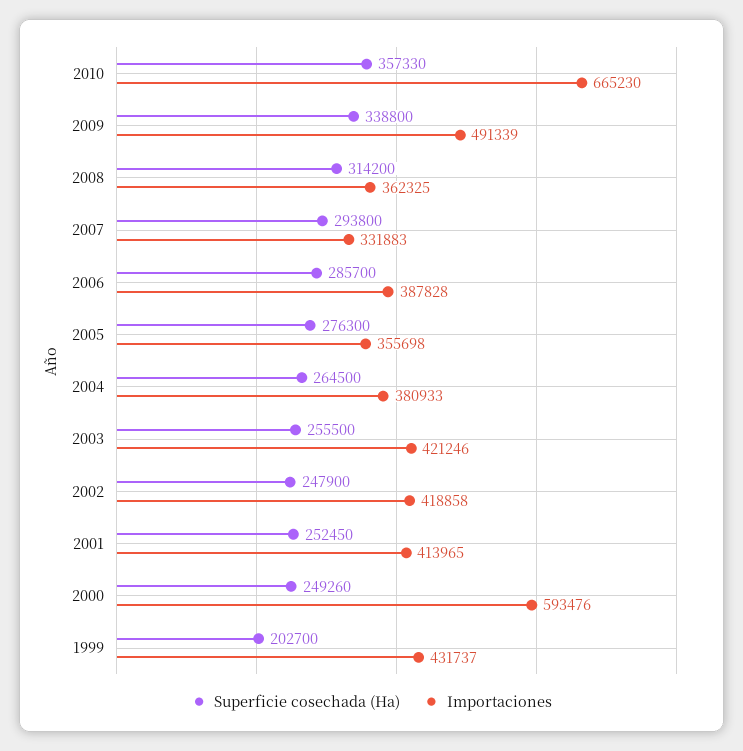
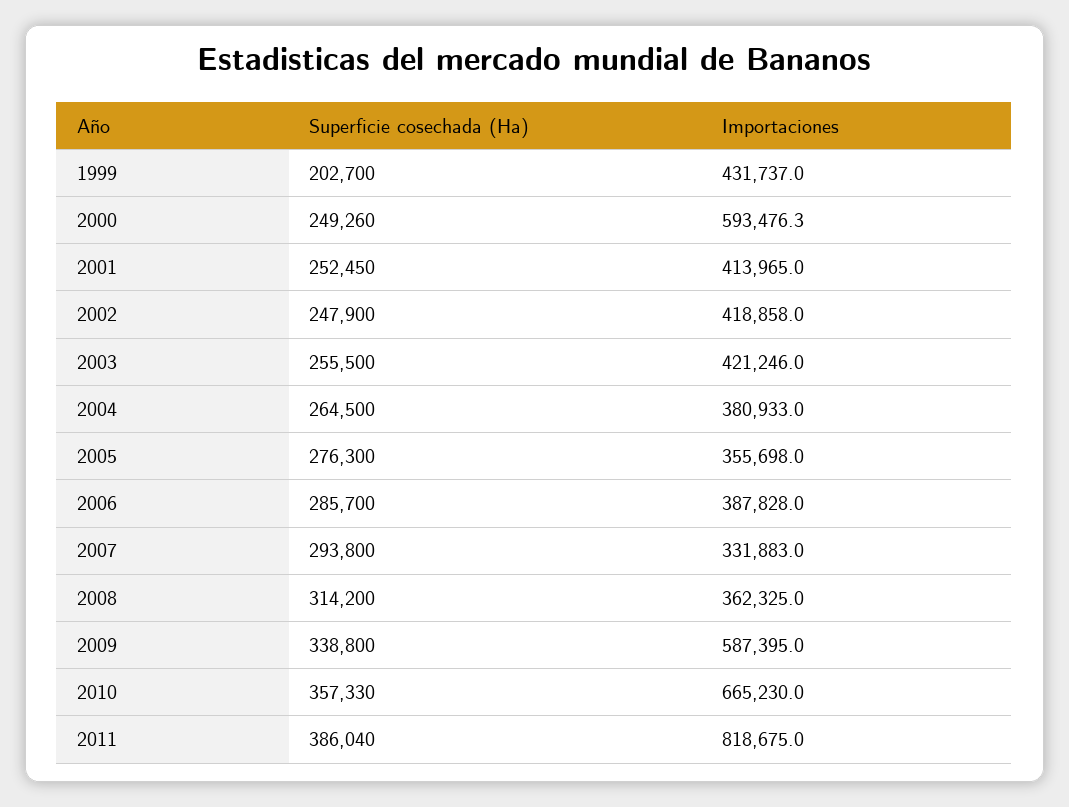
Importaciones, 2009: 491339 -> 587395
Superficie cosechada (Ha), 2011: none -> 386040
Importaciones, 2011: none -> 818675

